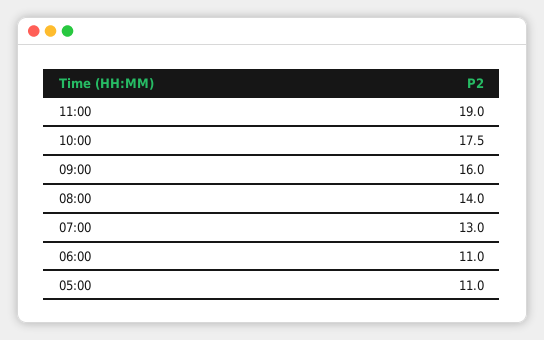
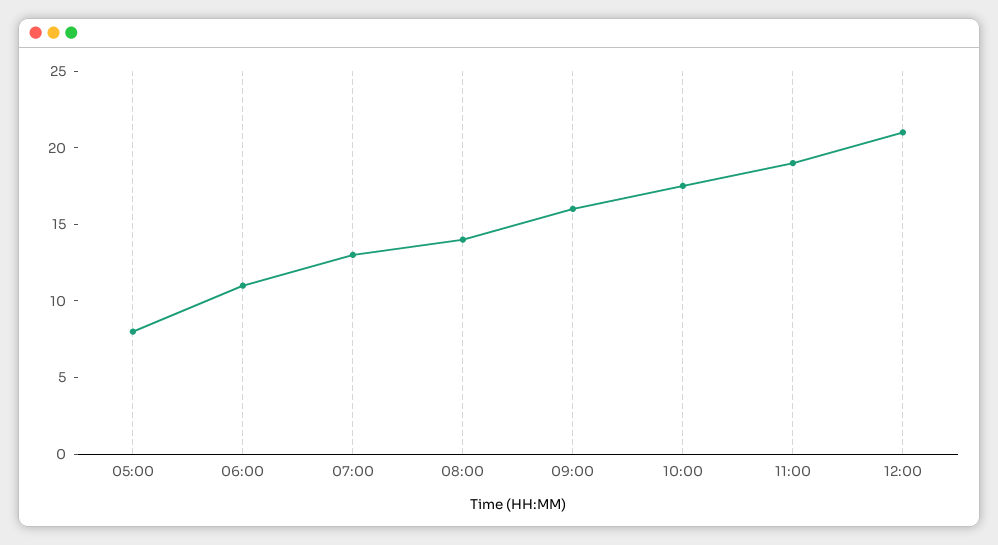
05:00: 11 -> 8
12:00: none -> 21

